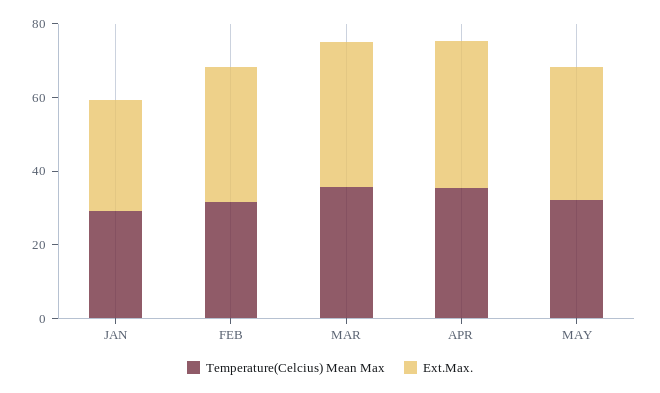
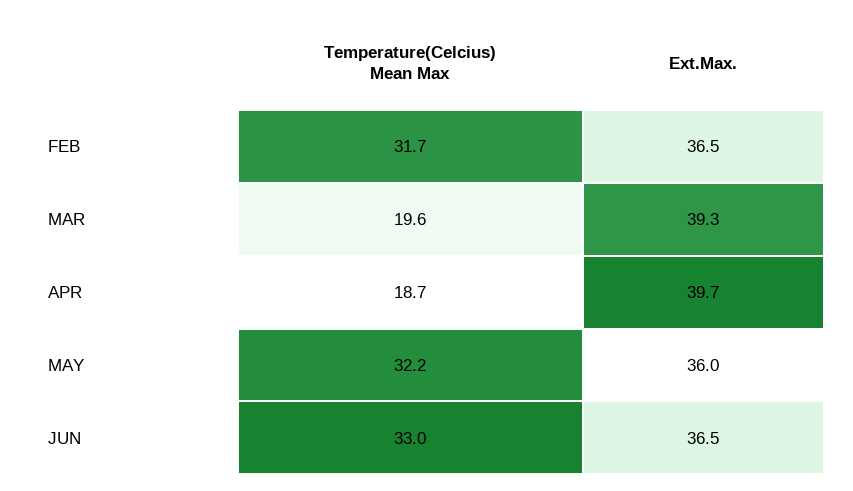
Temperature(Celcius) Mean Max, JAN: 30 -> none
Ext.Max., JAN: 30 -> none
Temperature(Celcius) Mean Max, MAR: 35 -> 19.6
Temperature(Celcius) Mean Max, APR: 35 -> 18.7
Temperature(Celcius) Mean Max, JUN: none -> 33
Ext.Max., JUN: none -> 36.5

